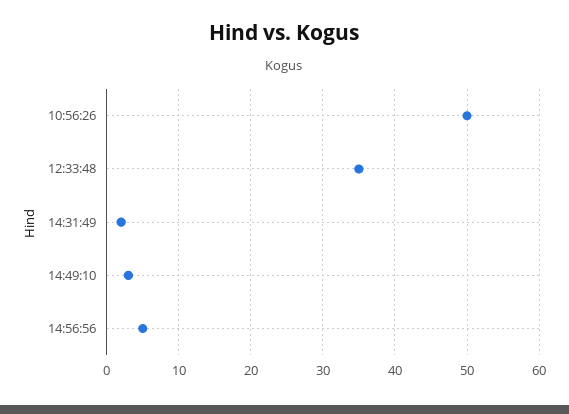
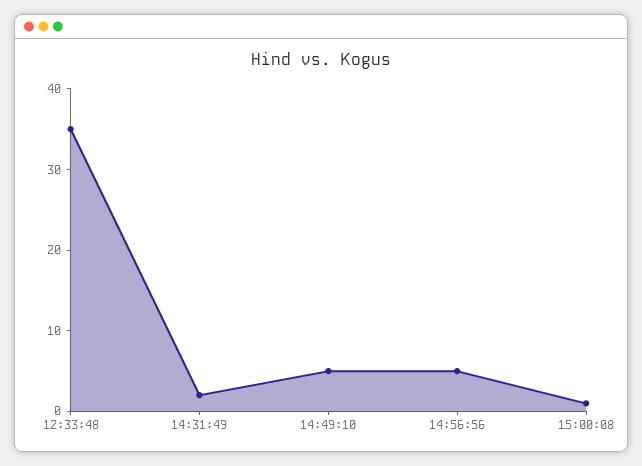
10:56:26: 50 -> none
14:49:10: 3 -> 5
15:00:08: none -> 1

